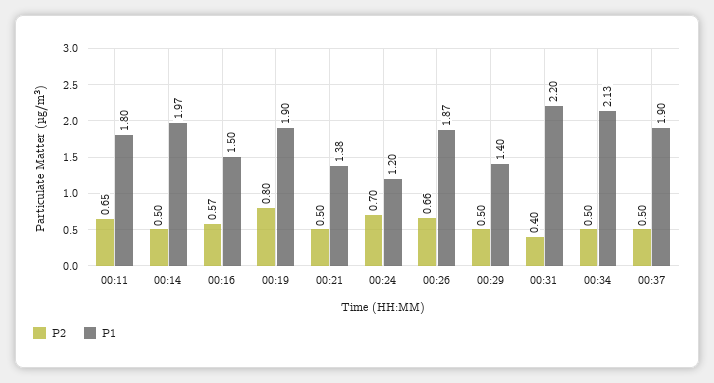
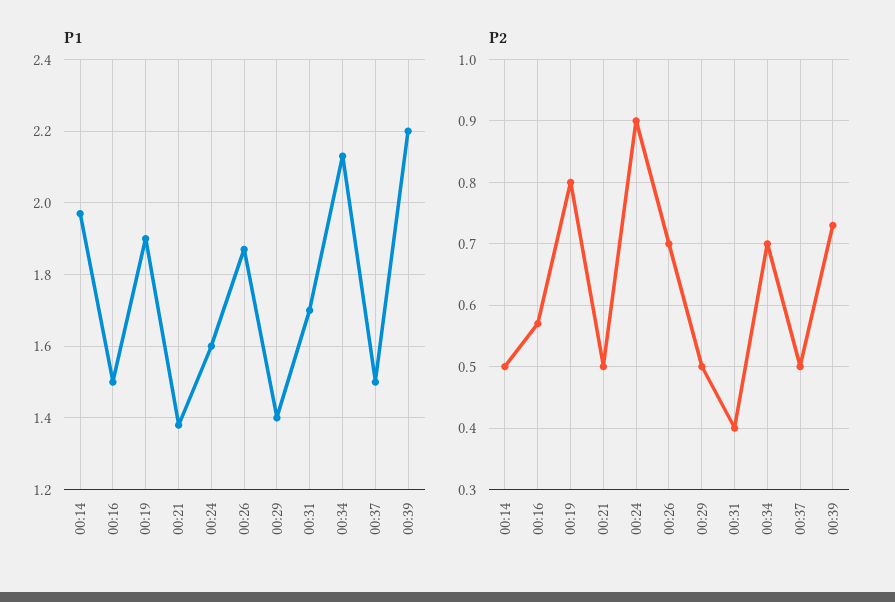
P2, 00:11: 0.65 -> none
P1, 00:11: 1.8 -> none
P2, 00:24: 0.7 -> 0.9
P1, 00:24: 1.2 -> 1.6
P2, 00:26: 0.66 -> 0.7
P1, 00:31: 2.2 -> 1.7
P2, 00:34: 0.5 -> 0.7
P1, 00:37: 1.9 -> 1.5
P1, 00:39: none -> 2.2
P2, 00:39: none -> 0.73

